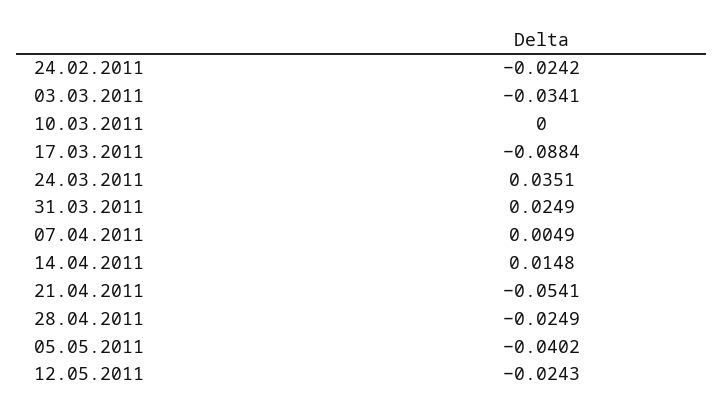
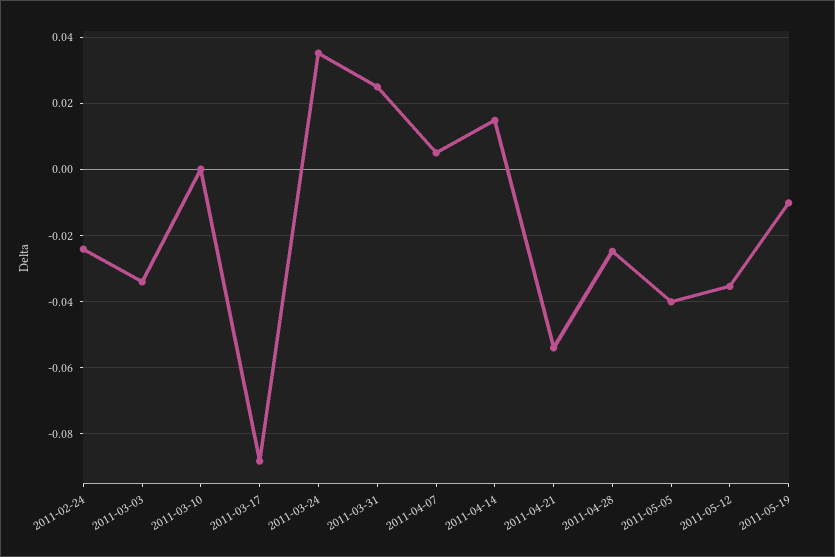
12.05.2011: -0.0243 -> -0.036
2011-05-19: none -> -0.01

